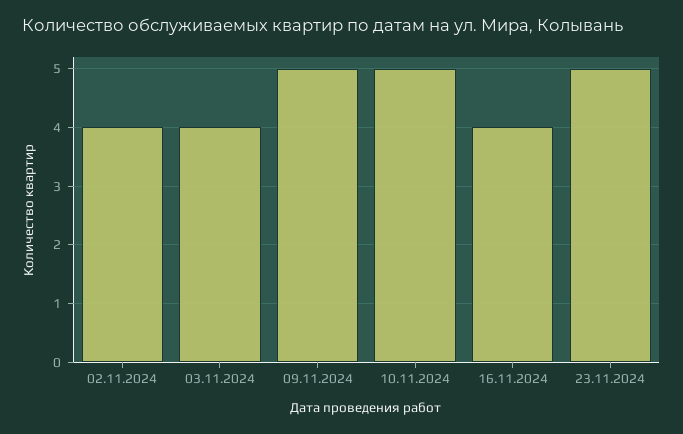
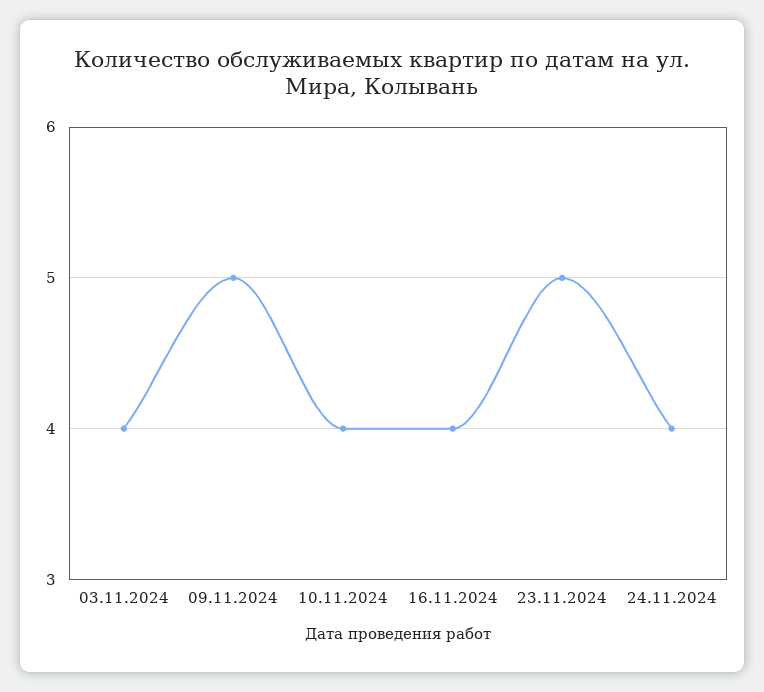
02.11.2024: 4 -> none
10.11.2024: 5 -> 4
24.11.2024: none -> 4

